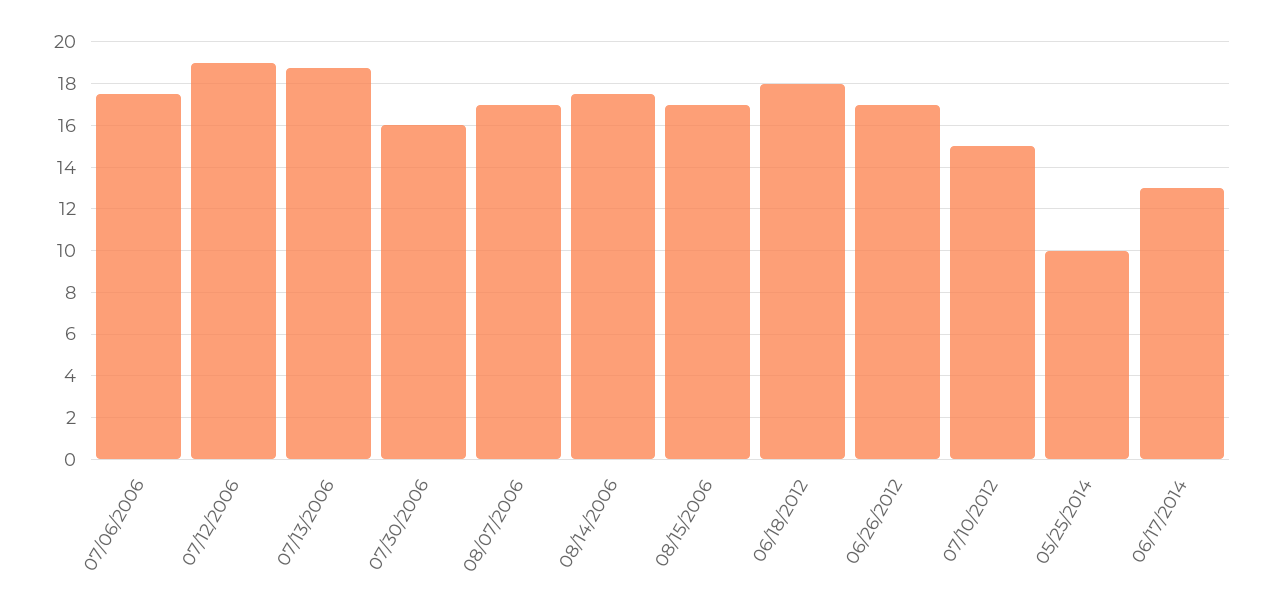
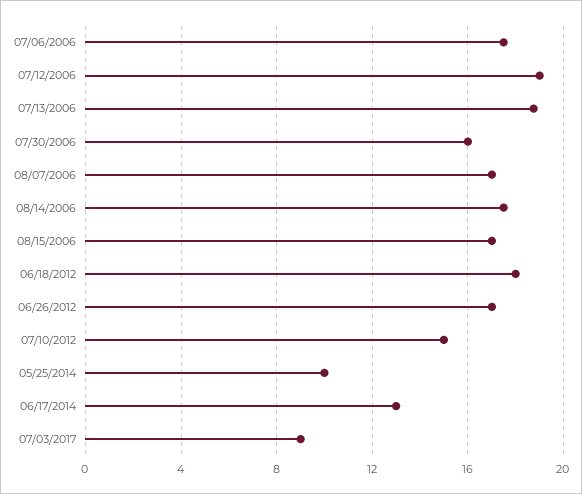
07/03/2017: none -> 9

